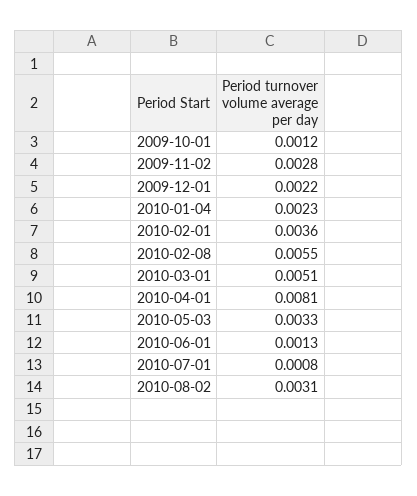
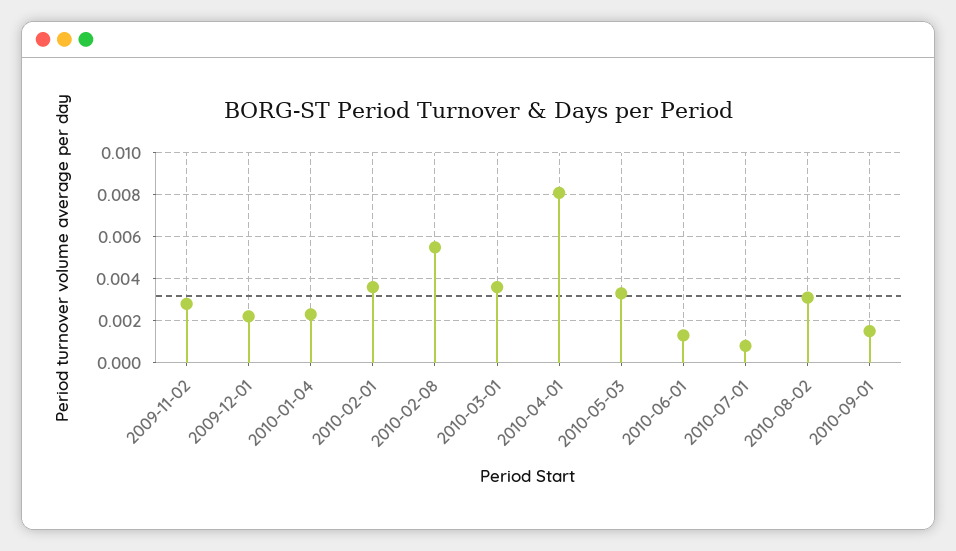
2009-10-01: 0.0012 -> none
2010-03-01: 0.0051 -> 0.0035
2010-09-01: none -> 0.0015

